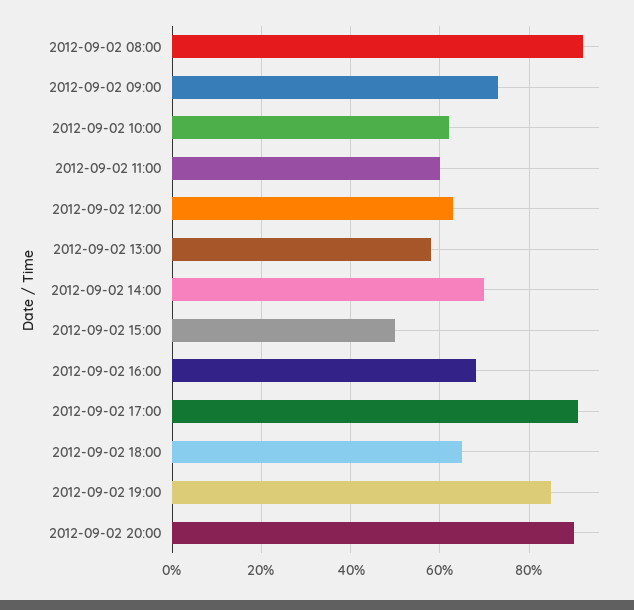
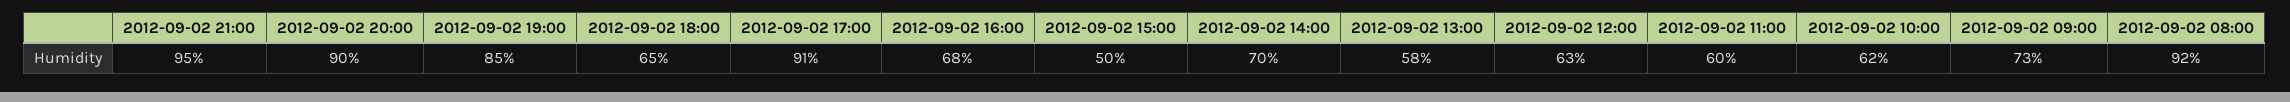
2012-09-02 21:00: none -> 95

